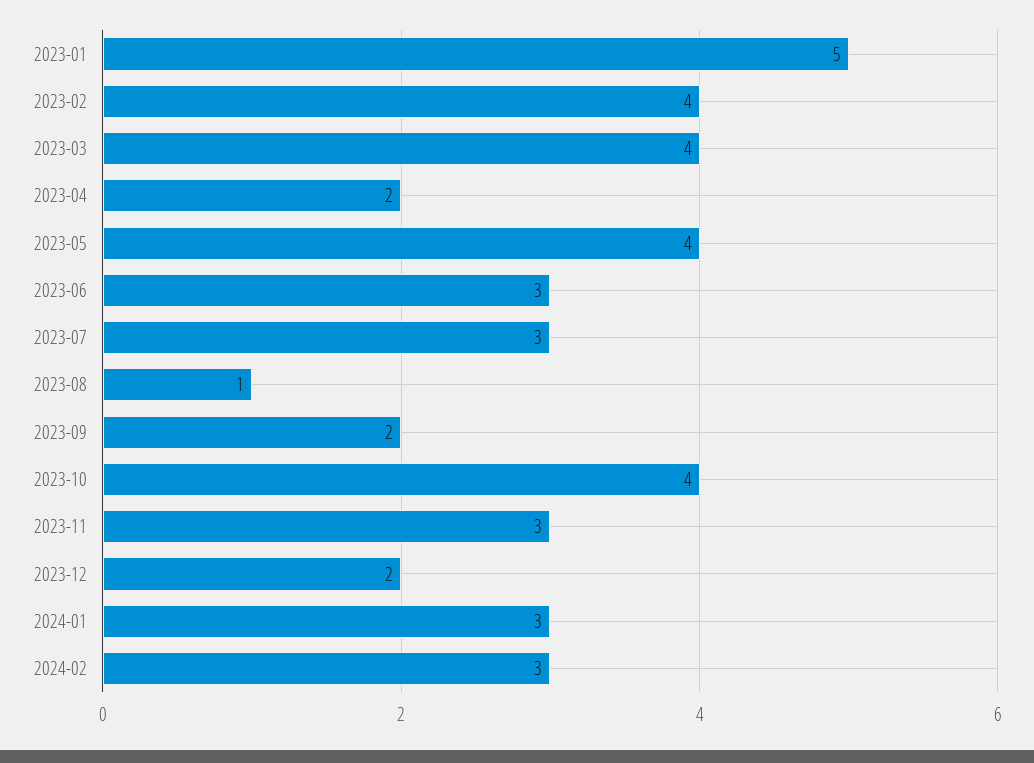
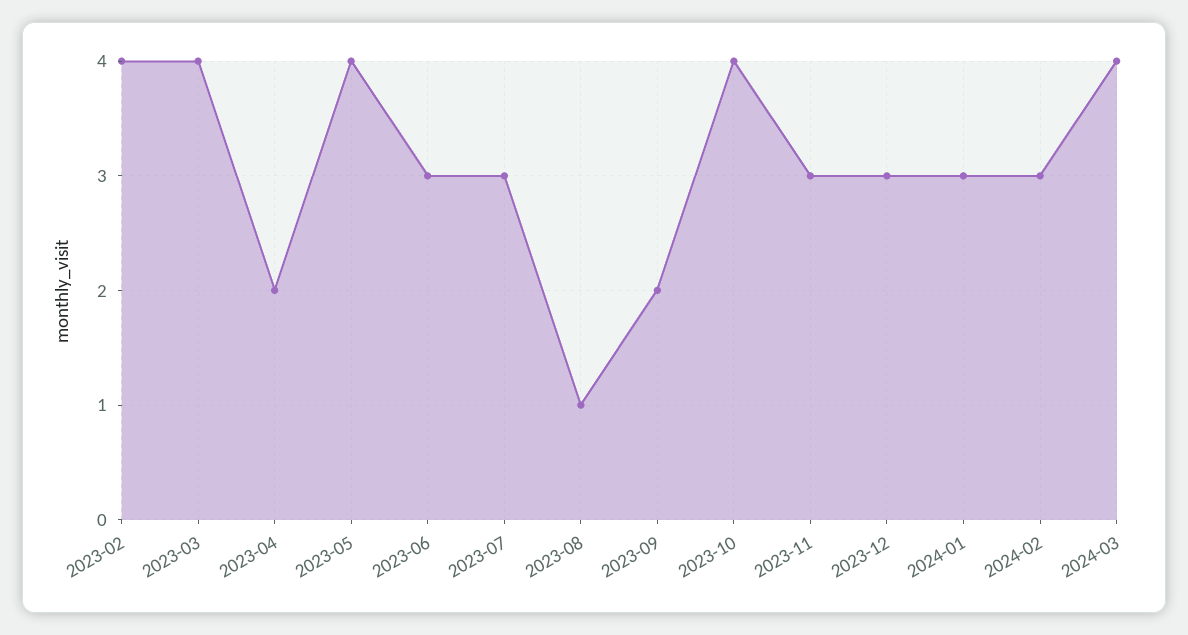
2023-01: 5 -> none
2023-12: 2 -> 3
2024-03: none -> 4

